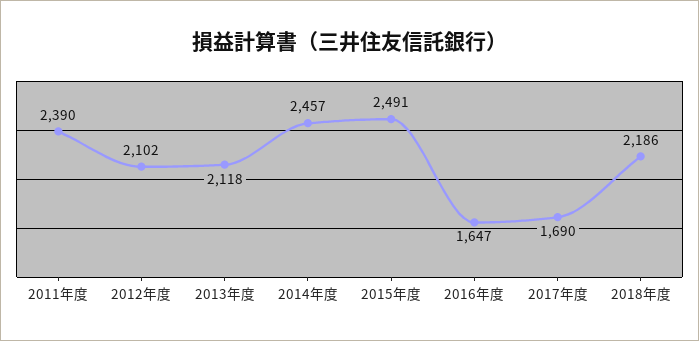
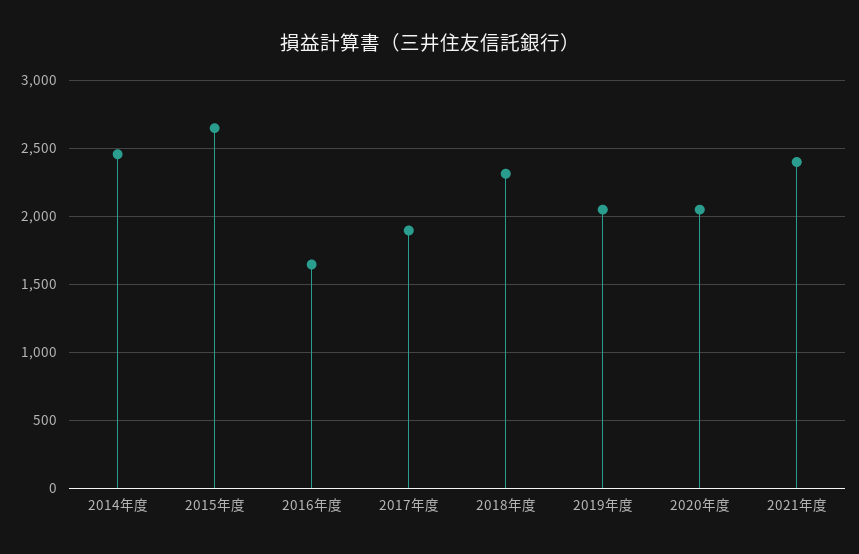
2011年度: 2390 -> none
2012年度: 2102 -> none
2013年度: 2118 -> none
2015年度: 2491 -> 2650
2017年度: 1690 -> 1900
2018年度: 2186 -> 2300
2019年度: none -> 2050
2020年度: none -> 2050
2021年度: none -> 2400

